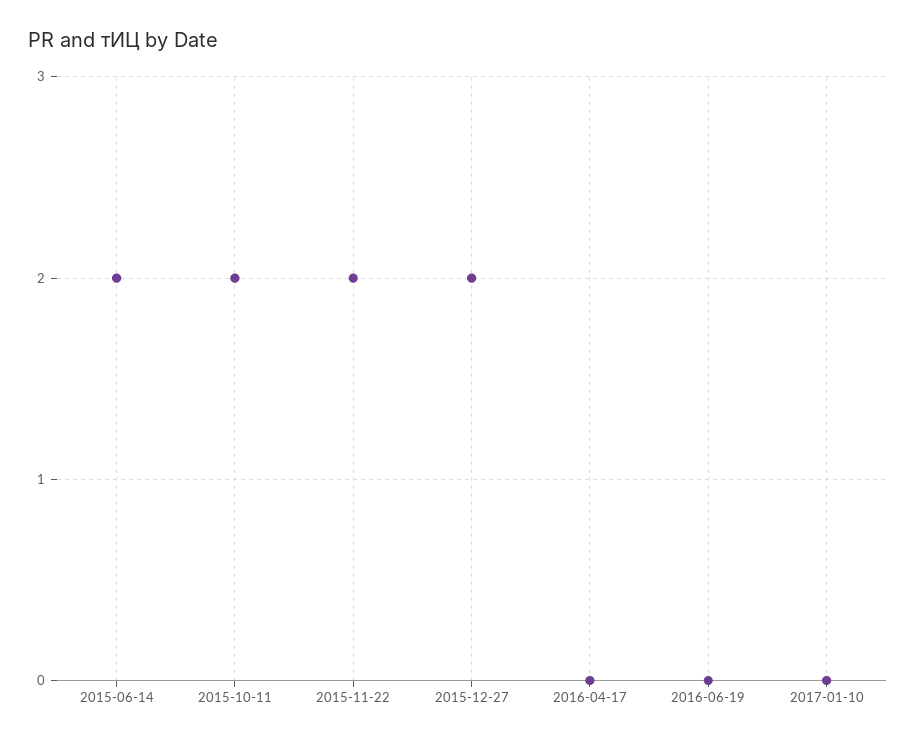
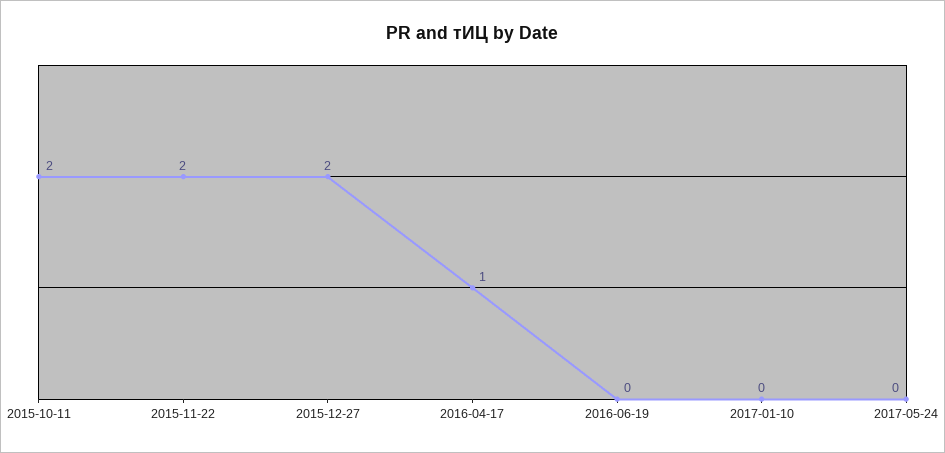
2015-06-14: 2 -> none
2016-04-17: 0 -> 1
2017-05-24: none -> 0

